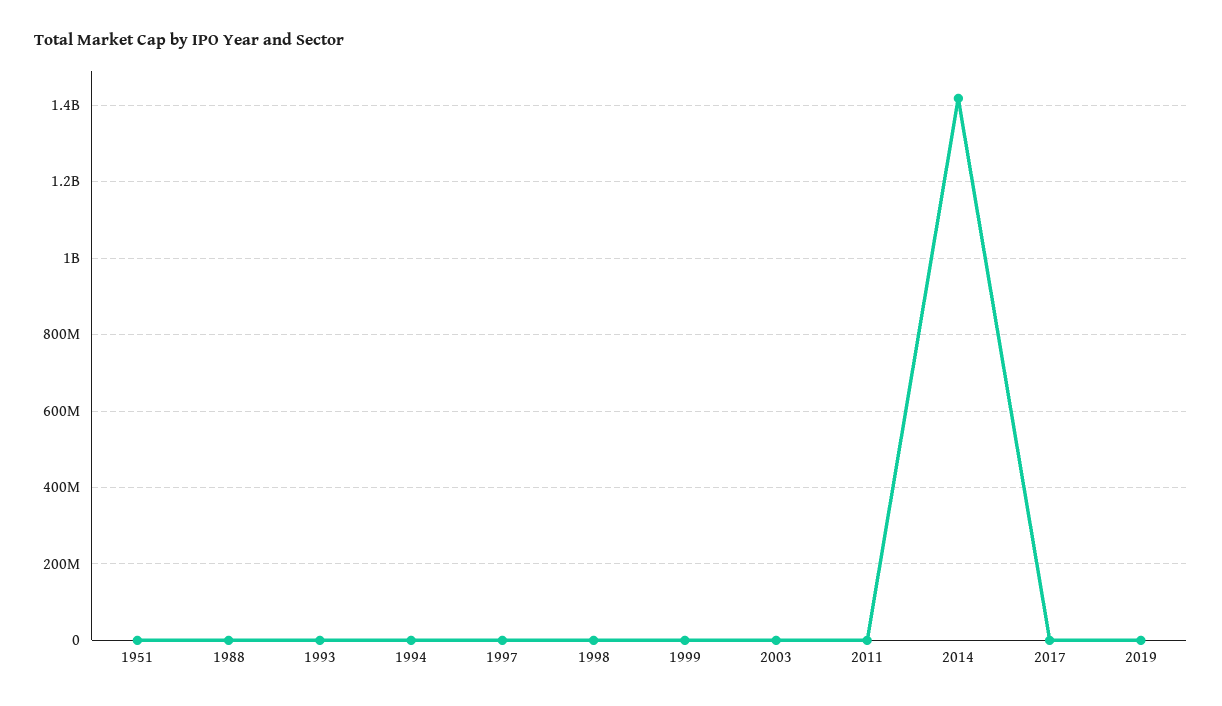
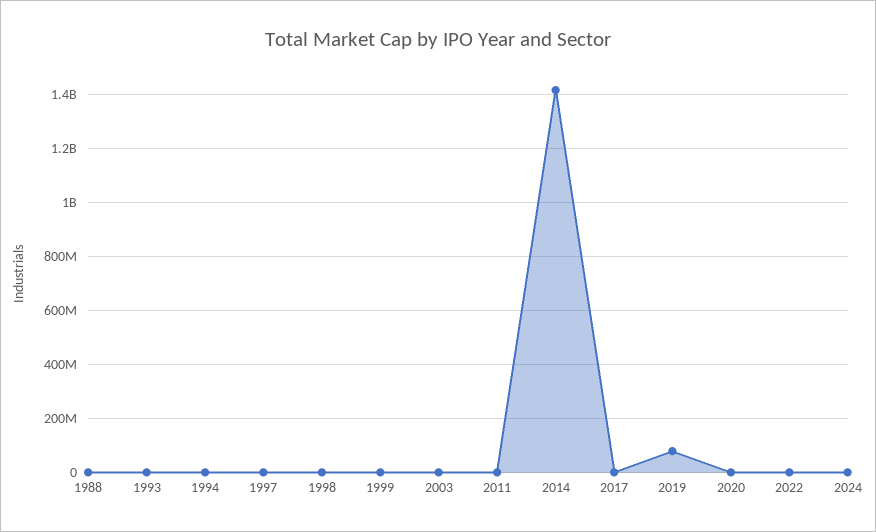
1951: 0 -> none
2019: 0 -> 75000000
2020: none -> 0
2022: none -> 0
2024: none -> 0

